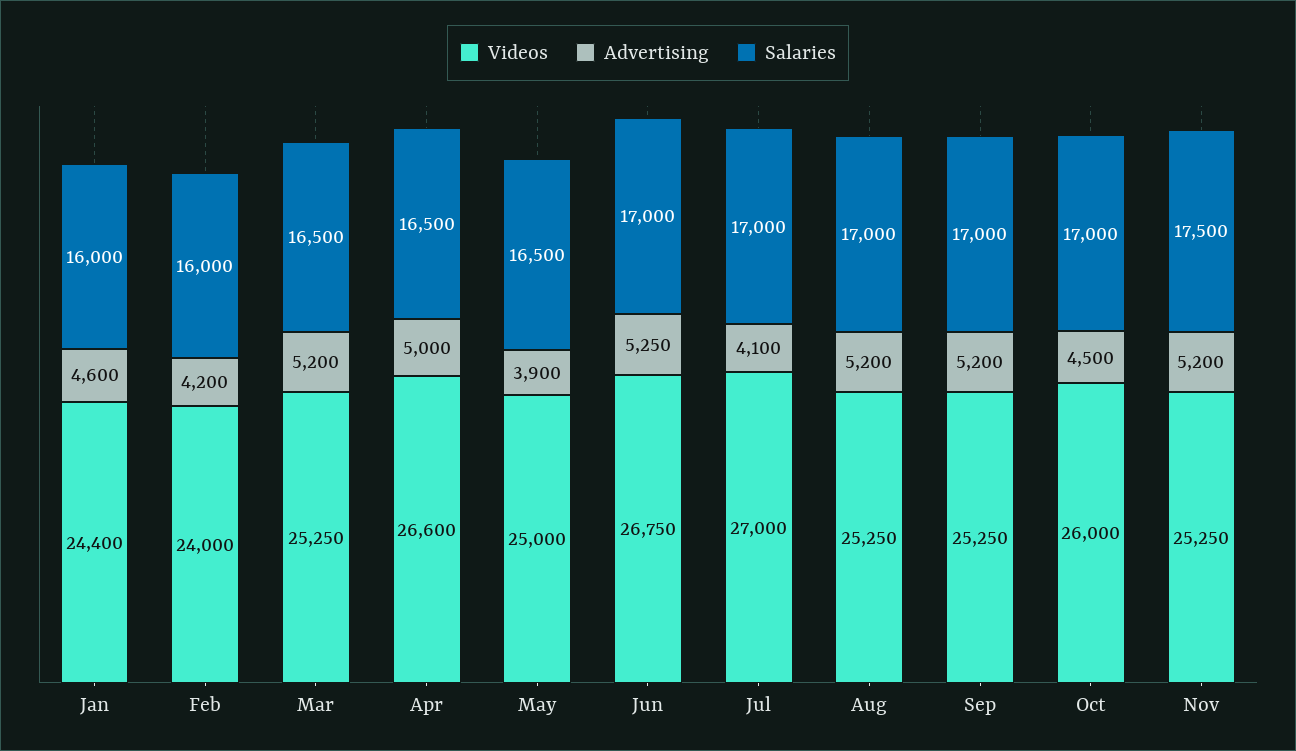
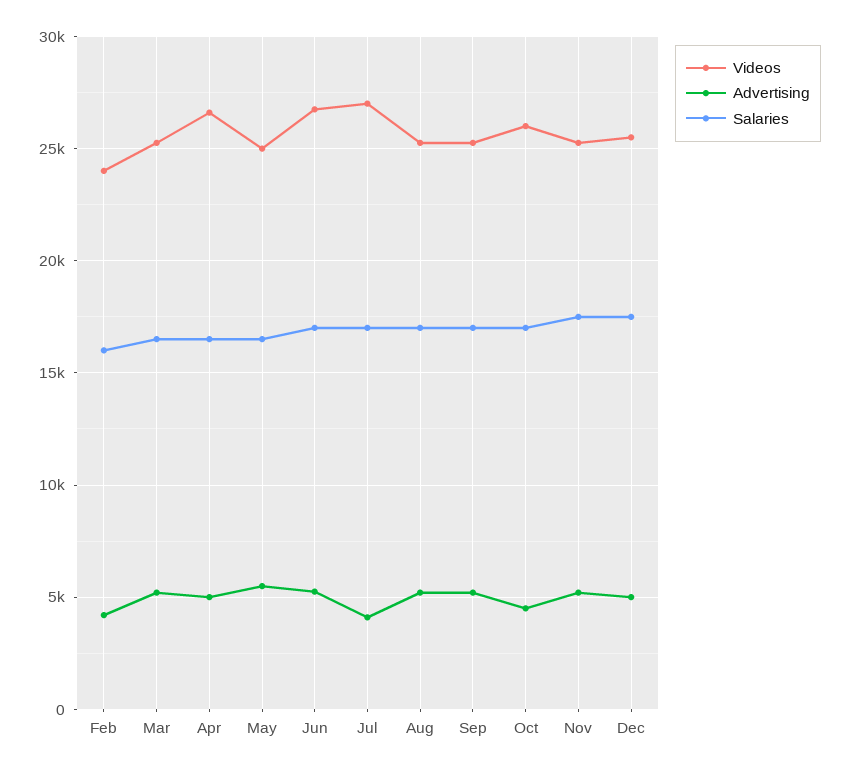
Videos, Jan: 24400 -> none
Advertising, Jan: 4600 -> none
Salaries, Jan: 16000 -> none
Advertising, May: 3900 -> 5500
Videos, Dec: none -> 25500
Advertising, Dec: none -> 5000
Salaries, Dec: none -> 17500

